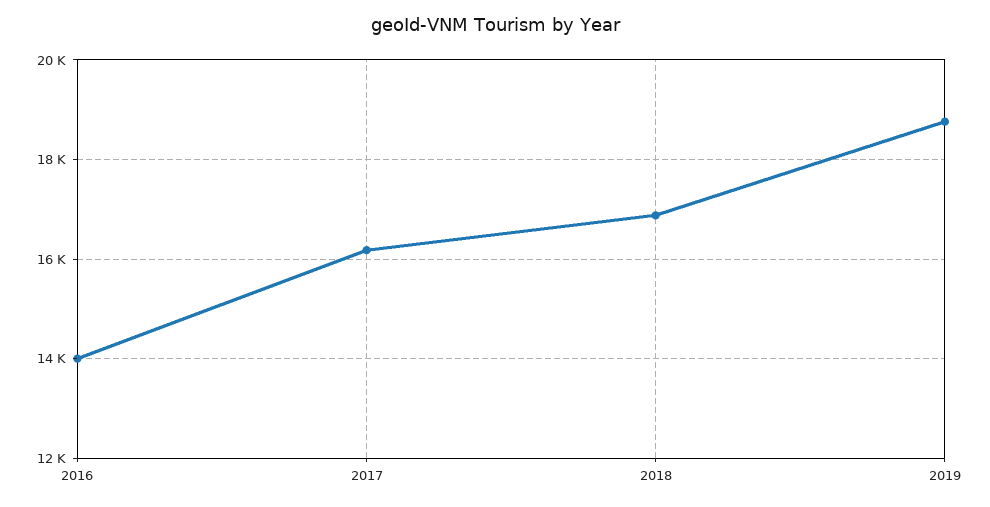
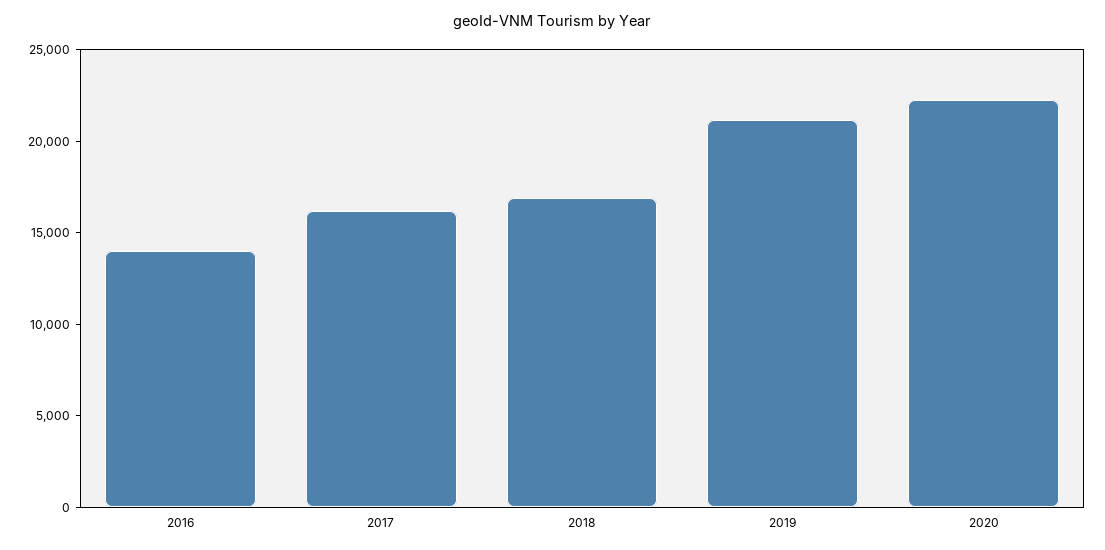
2019: 18800 -> 21000
2020: none -> 22000

